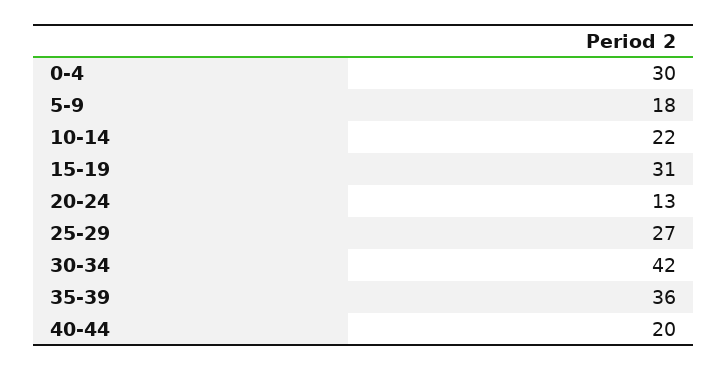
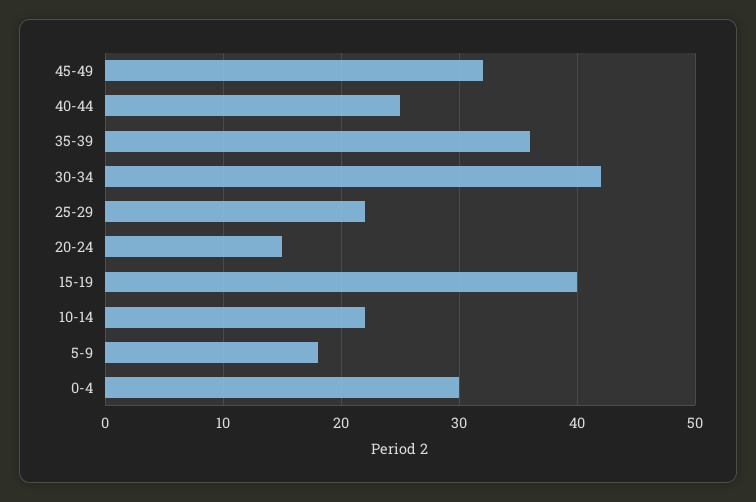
15-19: 31 -> 40
20-24: 13 -> 15
25-29: 27 -> 22
40-44: 20 -> 25
45-49: none -> 32

